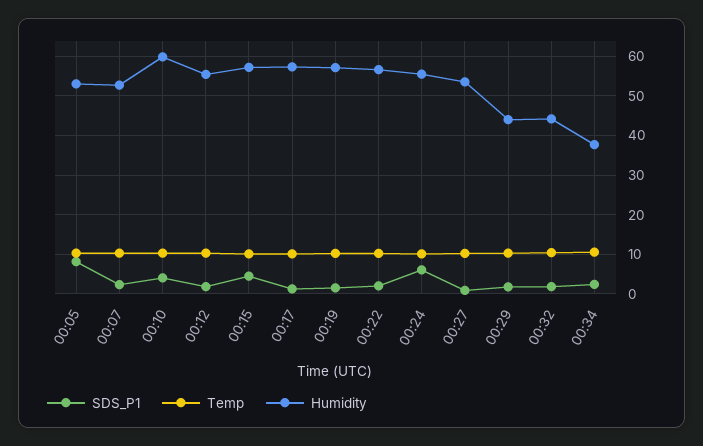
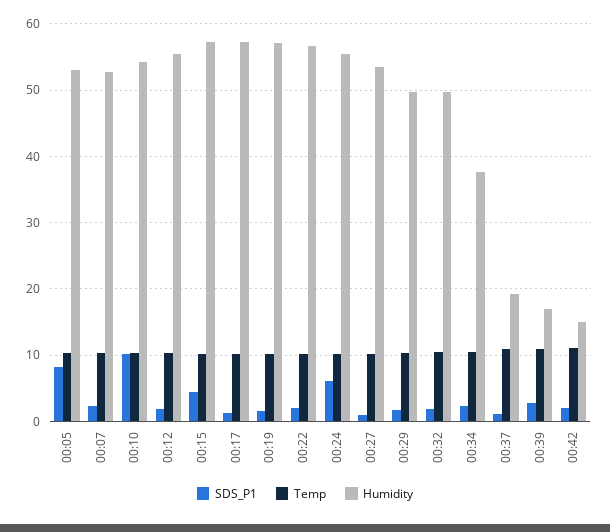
SDS_P1, 00:10: 4 -> 10
Humidity, 00:10: 60 -> 54
Humidity, 00:29: 44 -> 50
Humidity, 00:32: 44 -> 50
SDS_P1, 00:37: none -> 1
Temp, 00:37: none -> 11
Humidity, 00:37: none -> 19
SDS_P1, 00:39: none -> 3
Temp, 00:39: none -> 11
Humidity, 00:39: none -> 17
SDS_P1, 00:42: none -> 2
Temp, 00:42: none -> 11
Humidity, 00:42: none -> 15

